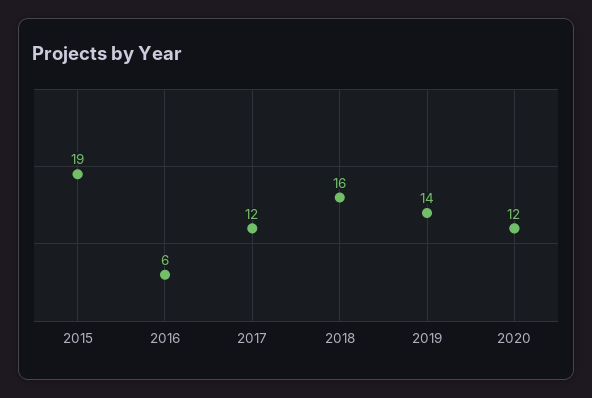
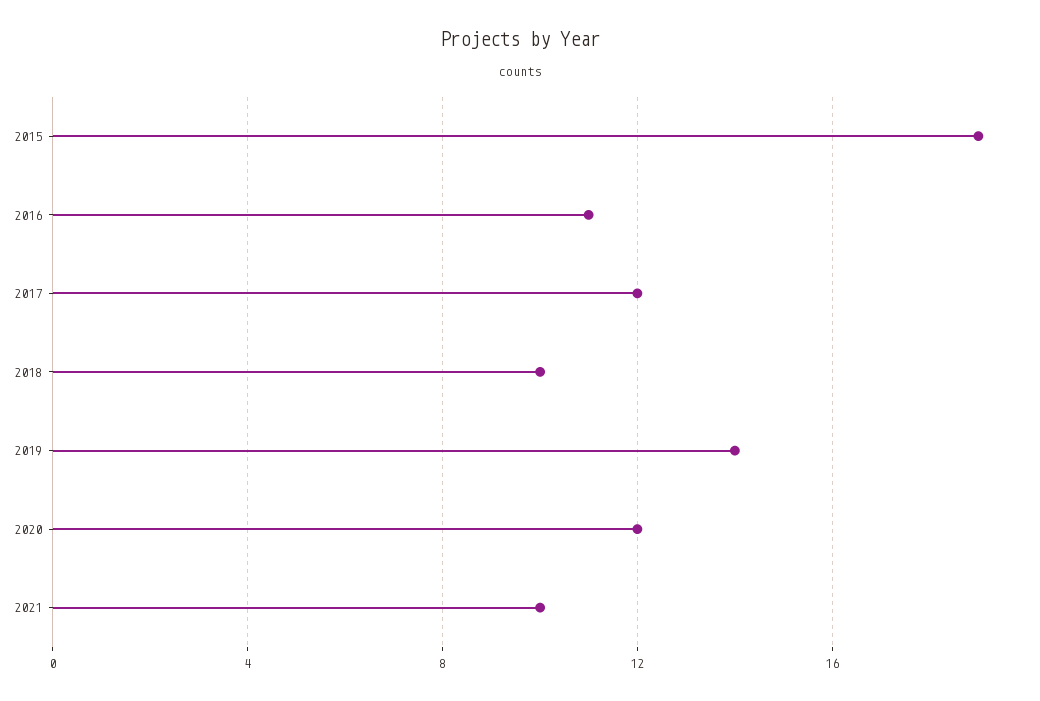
2016: 6 -> 11
2018: 16 -> 10
2021: none -> 10

